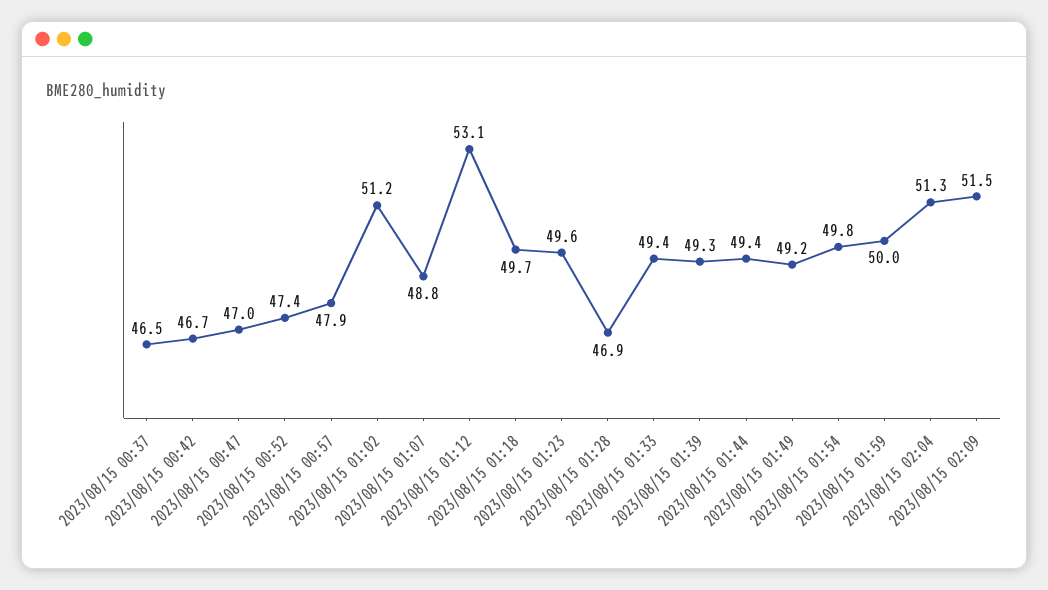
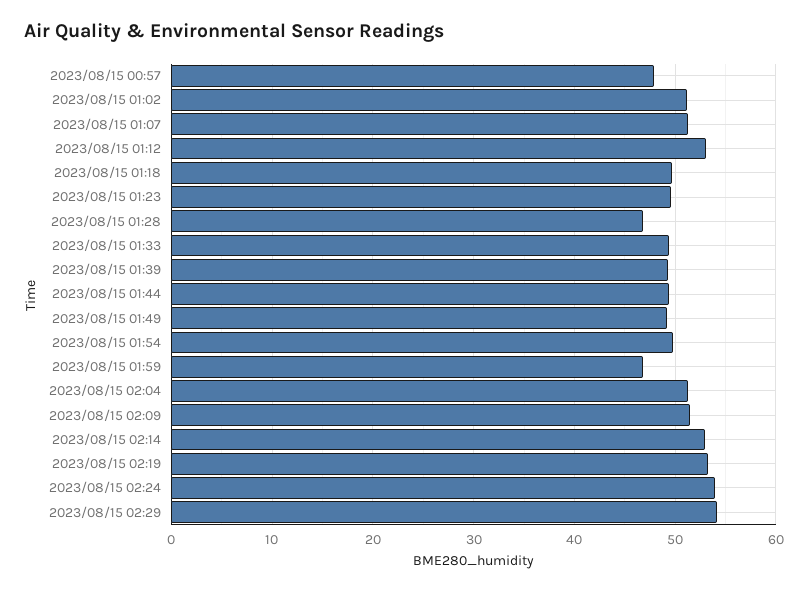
2023/08/15 00:37: 46.5 -> none
2023/08/15 00:42: 46.7 -> none
2023/08/15 00:47: 47 -> none
2023/08/15 00:52: 47.4 -> none
2023/08/15 01:07: 48.8 -> 51
2023/08/15 01:59: 50 -> 47
2023/08/15 02:14: none -> 53
2023/08/15 02:19: none -> 53
2023/08/15 02:24: none -> 54
2023/08/15 02:29: none -> 54

